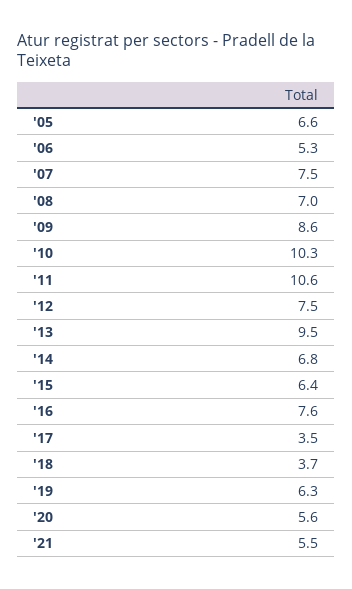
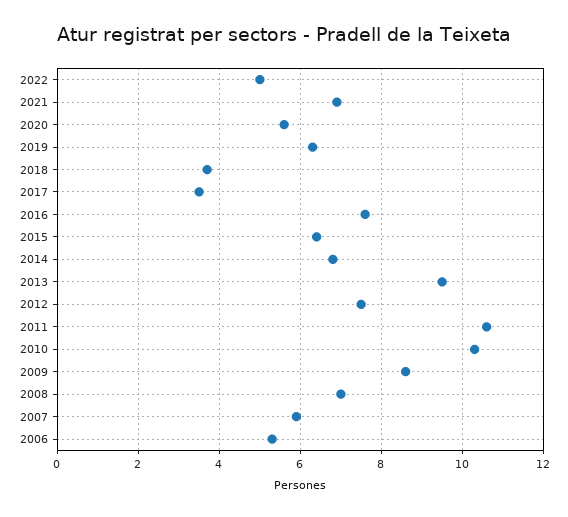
'05: 6.6 -> none
'07: 7.5 -> 6
'21: 5.5 -> 7
2022: none -> 5

